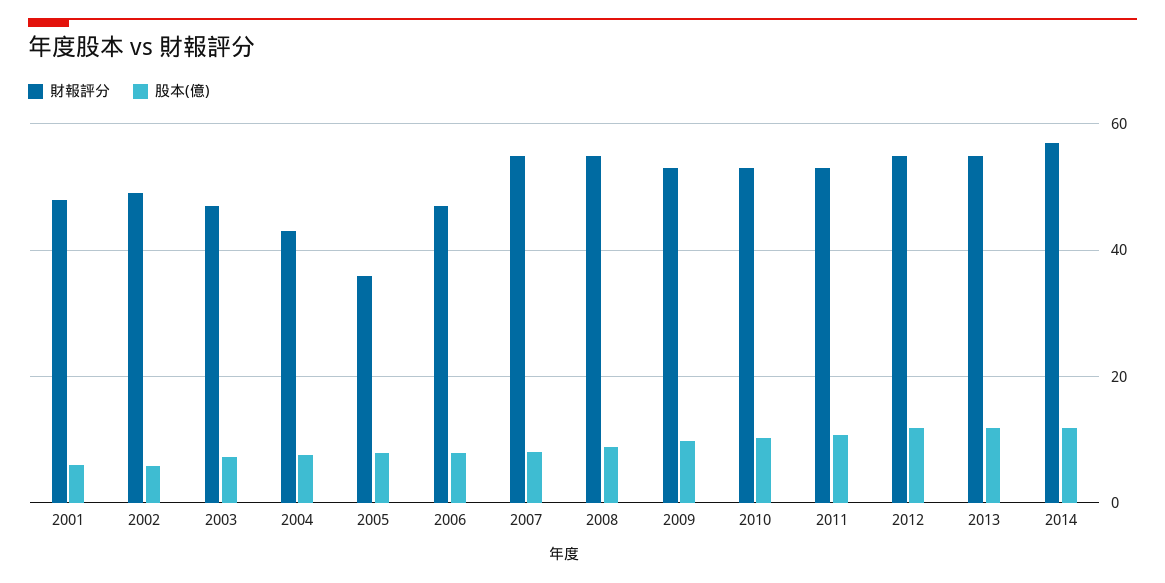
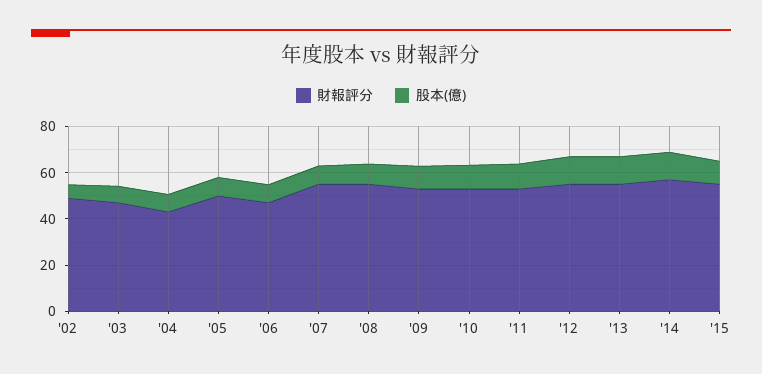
財報評分, 2001: 48 -> none
股本(億), 2001: 6 -> none
財報評分, 2005: 36 -> 50
財報評分, '15: none -> 55
股本(億), '15: none -> 10

